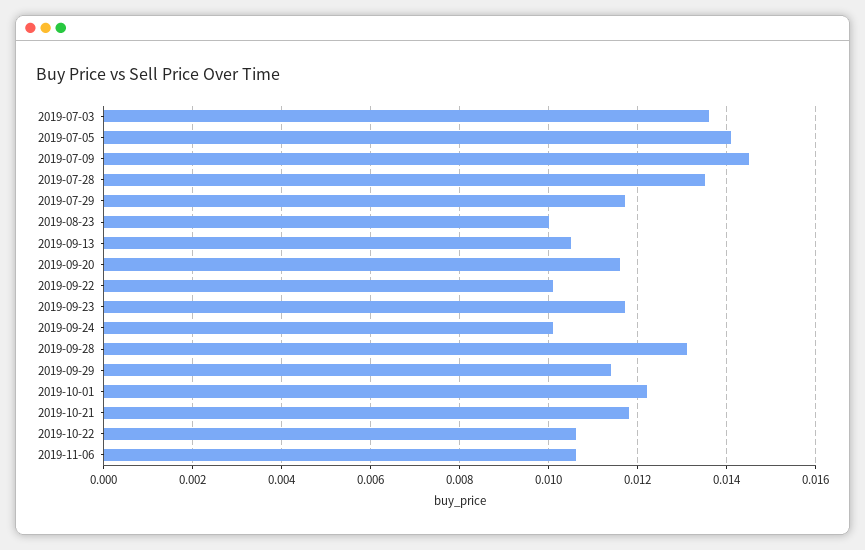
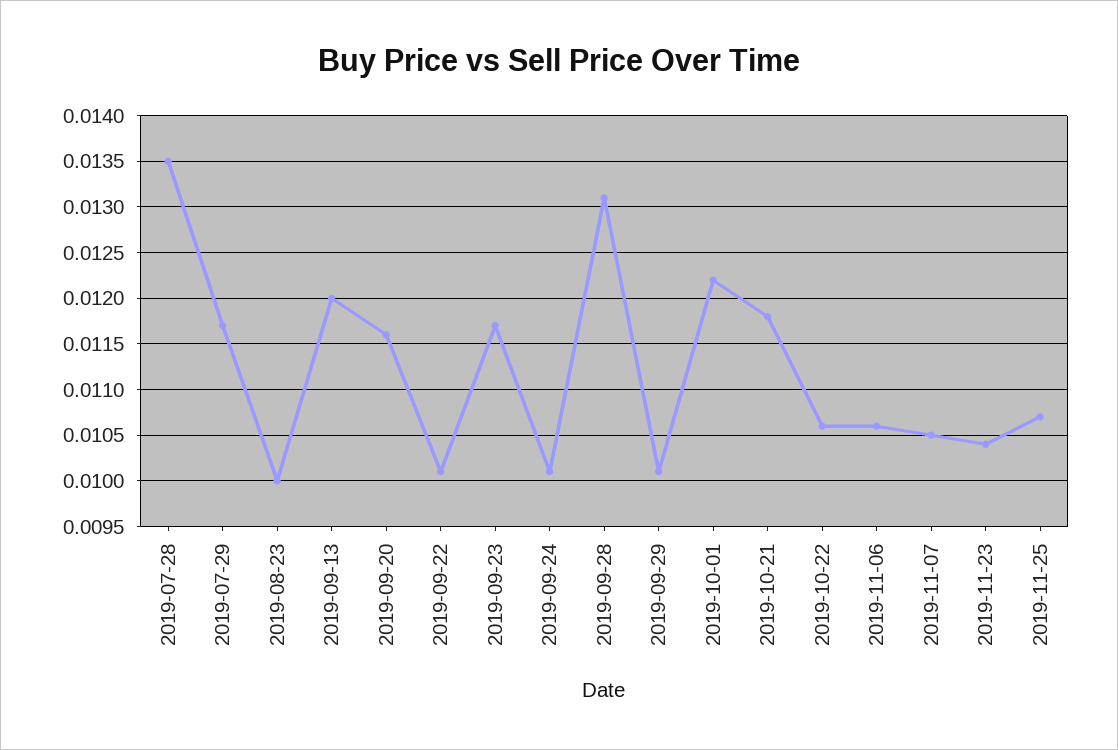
2019-07-03: 0.0135 -> none
2019-07-05: 0.014 -> none
2019-07-09: 0.0145 -> none
2019-09-13: 0.0105 -> 0.012
2019-09-29: 0.0115 -> 0.0101
2019-11-07: none -> 0.0105
2019-11-23: none -> 0.0104
2019-11-25: none -> 0.0107

